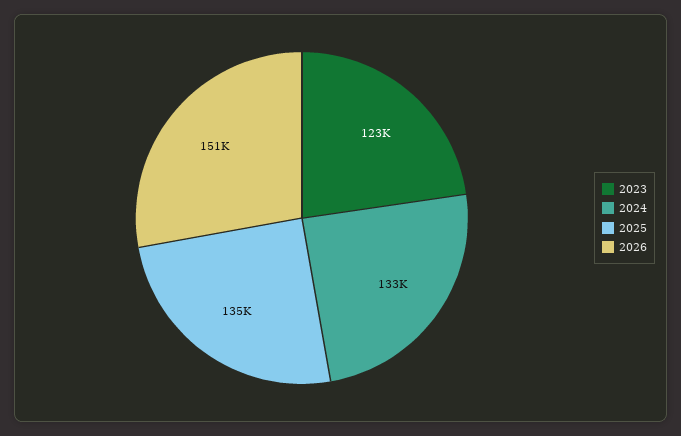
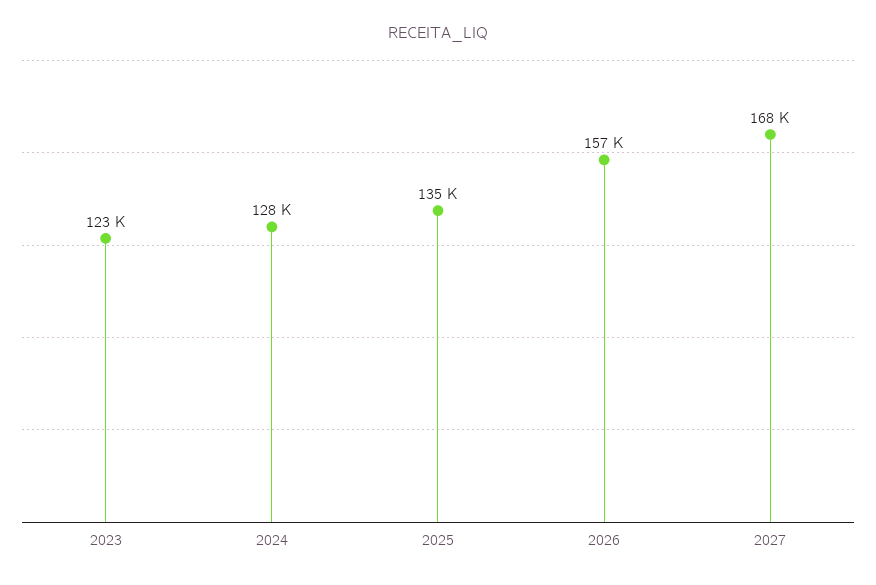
2024: 133000 -> 128000
2026: 151000 -> 157000
2027: none -> 168000

